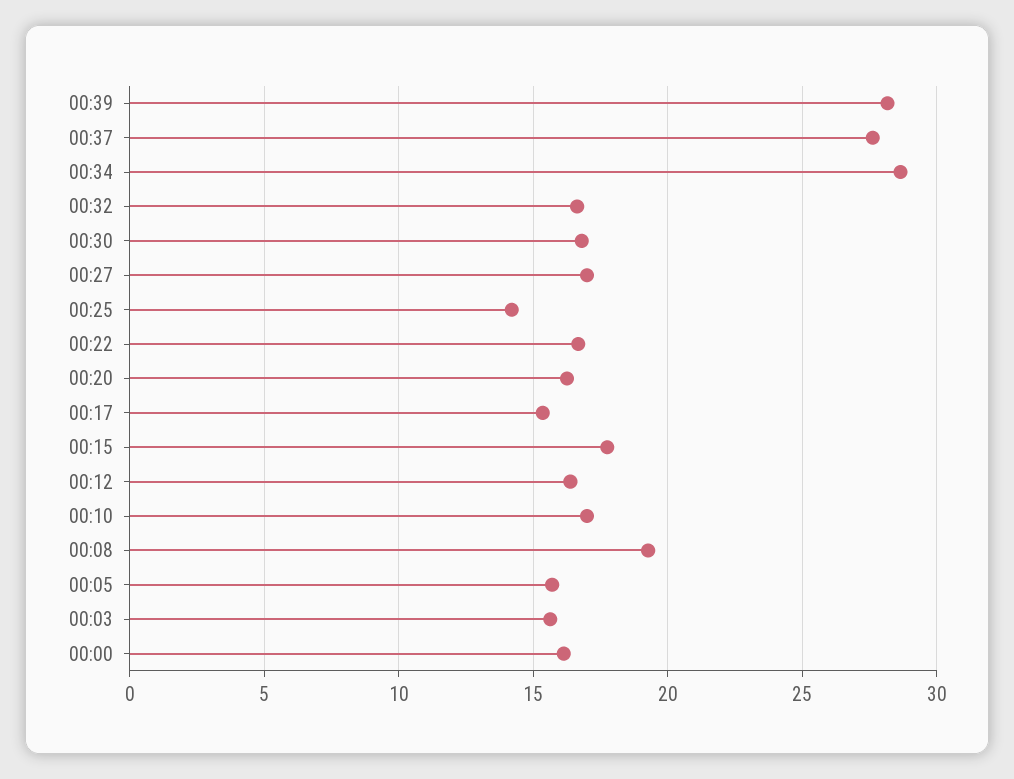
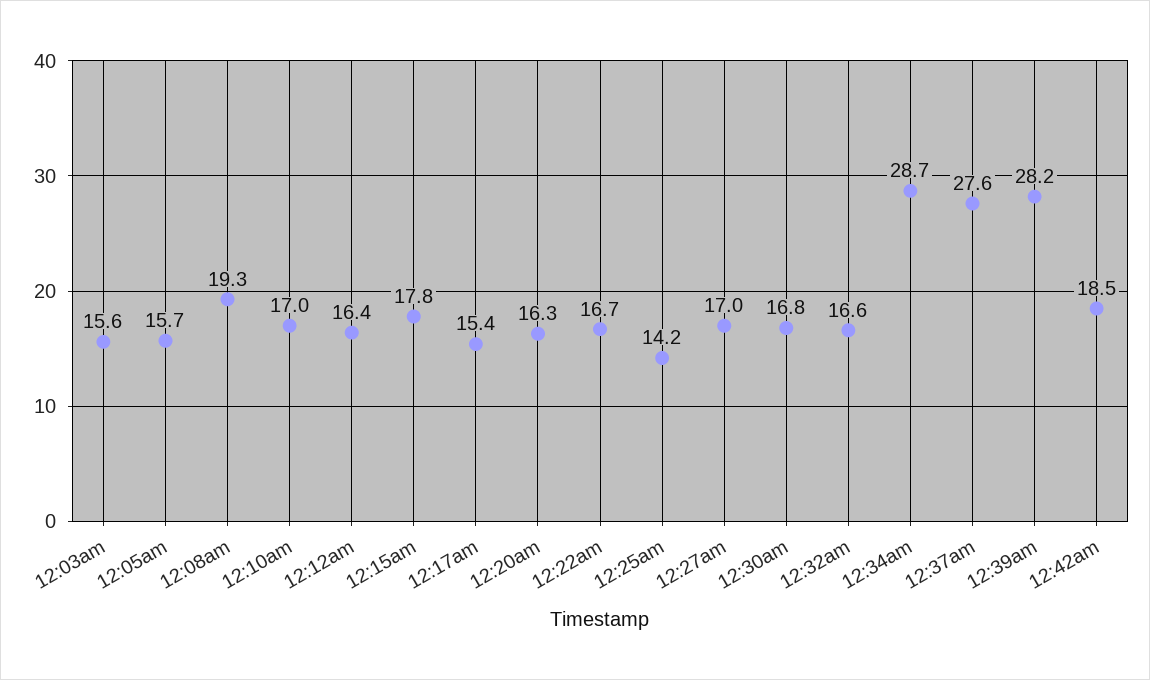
00:00: 16 -> none
12:42am: none -> 18.5

